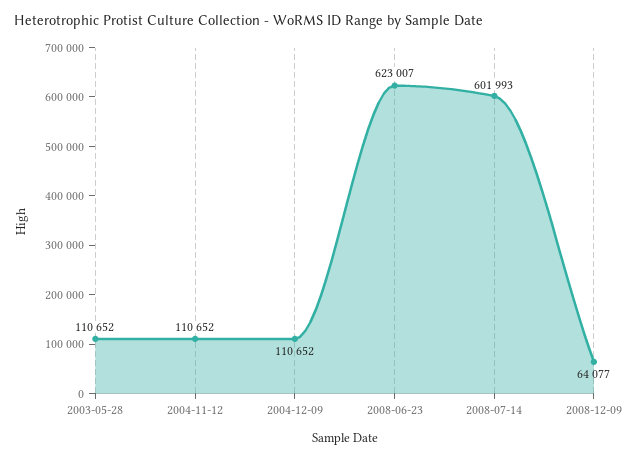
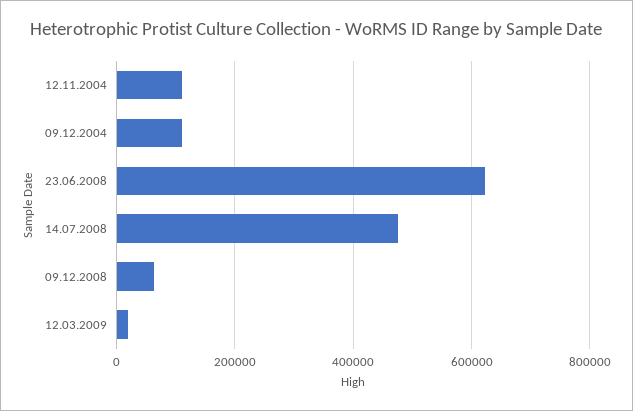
2003-05-28: 110652 -> none
2008-07-14: 601993 -> 480000
12.03.2009: none -> 20000

